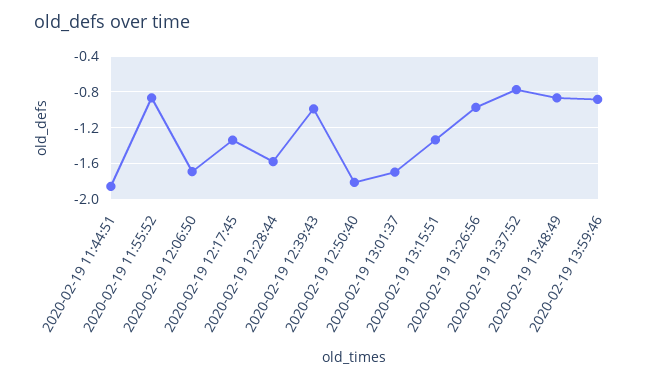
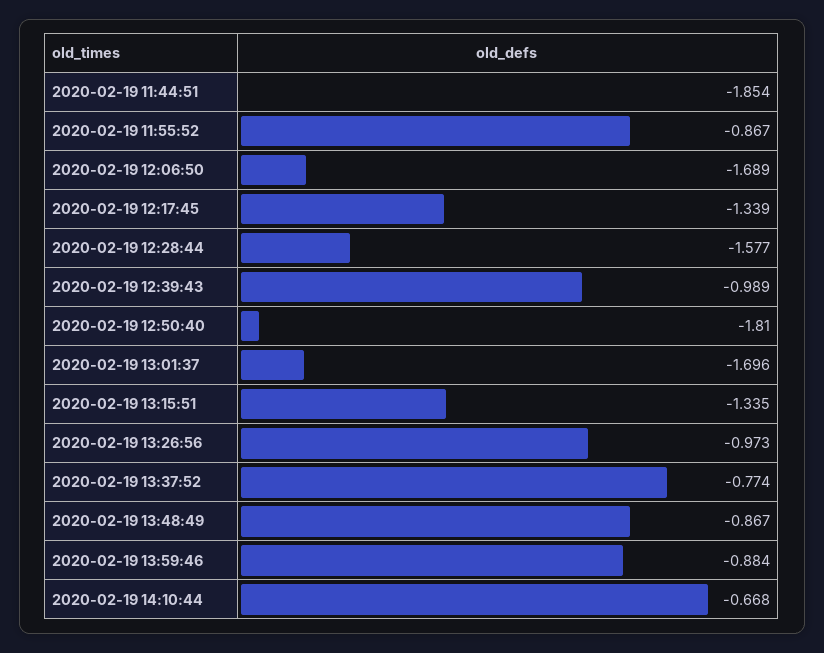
2020-02-19 14:10:44: none -> -0.668

